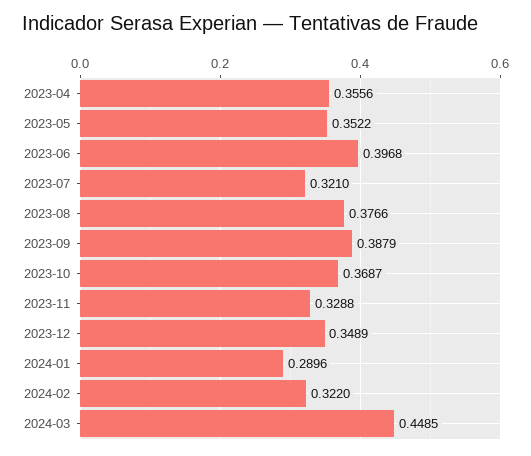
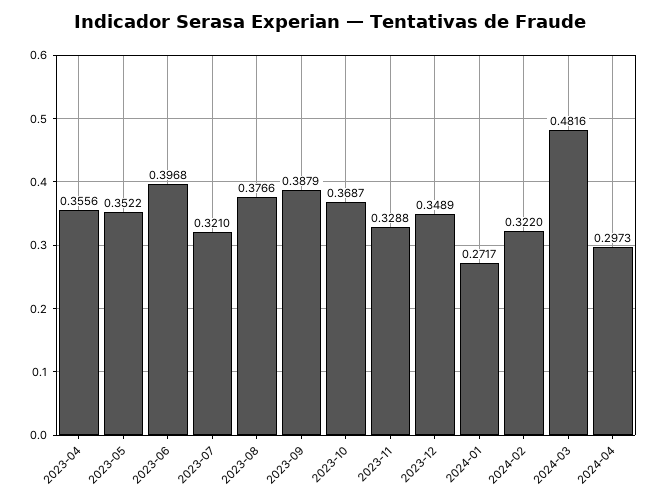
2024-01: 0.2896 -> 0.2717
2024-03: 0.4485 -> 0.4816
2024-04: none -> 0.2973

